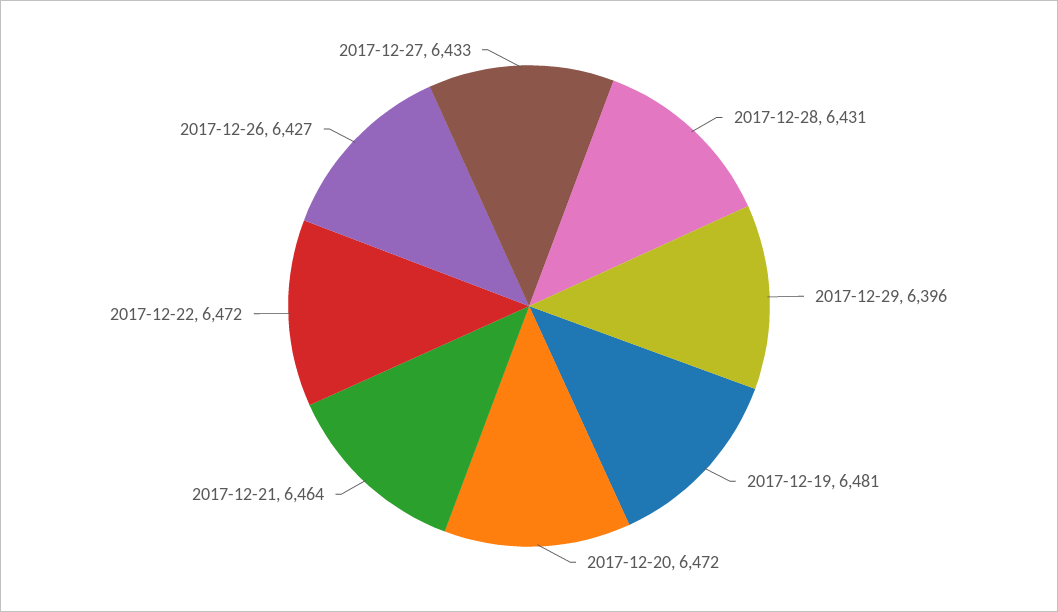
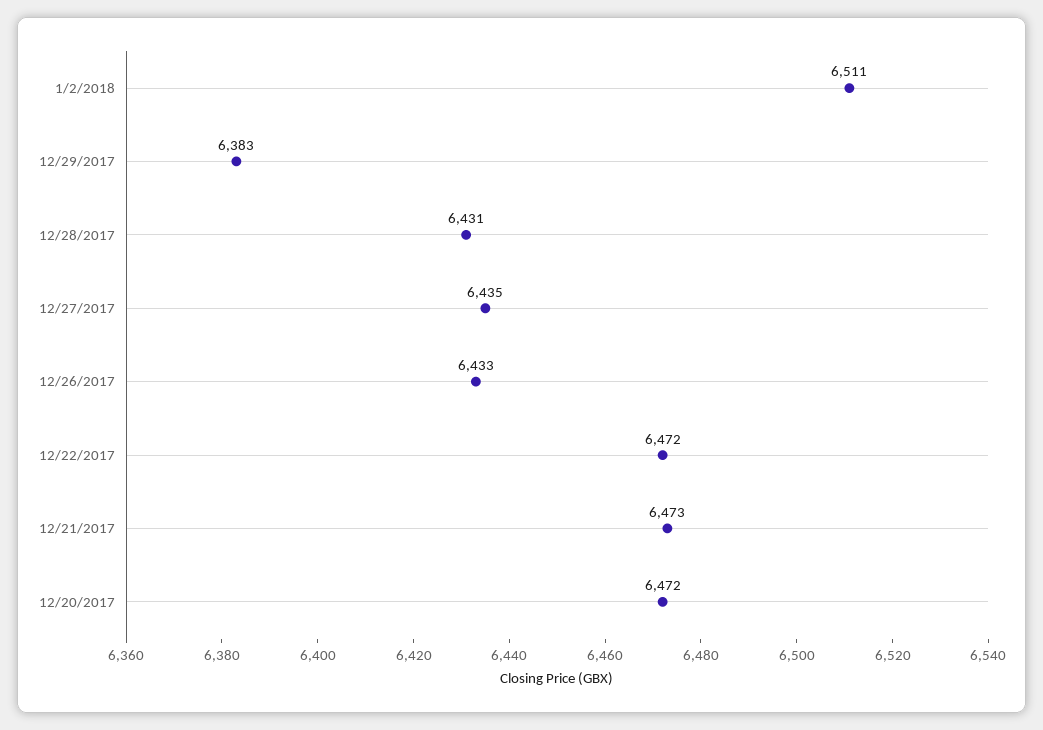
2017-12-29: 6396 -> 6383
2017-12-19: 6481 -> none
2017-12-21: 6464 -> 6473
2017-12-26: 6427 -> 6433
2017-12-27: 6433 -> 6435
1/2/2018: none -> 6511

